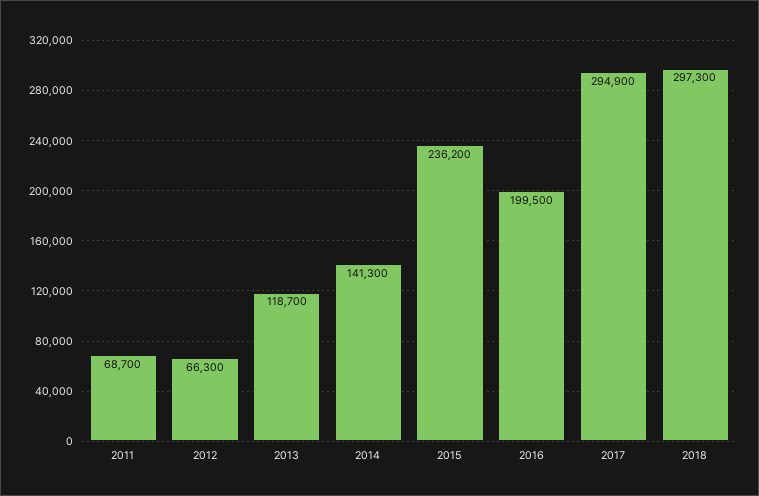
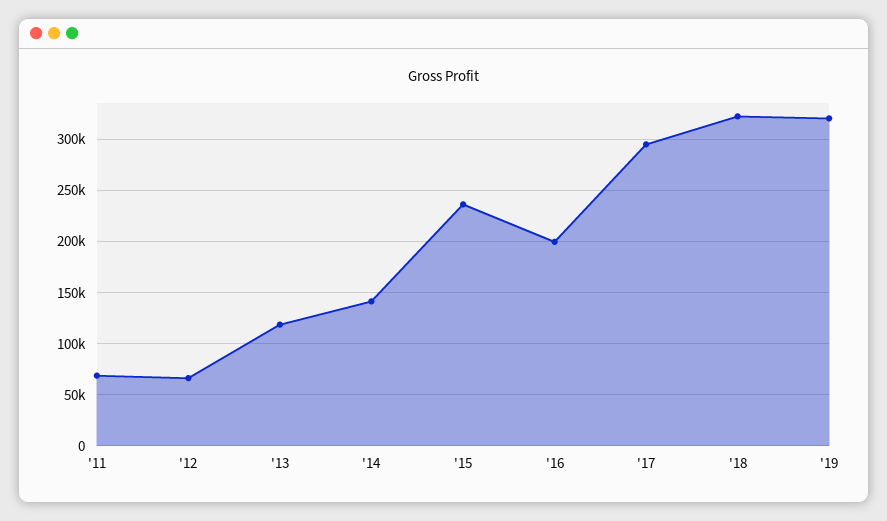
2018: 297300 -> 320000
'19: none -> 320000

